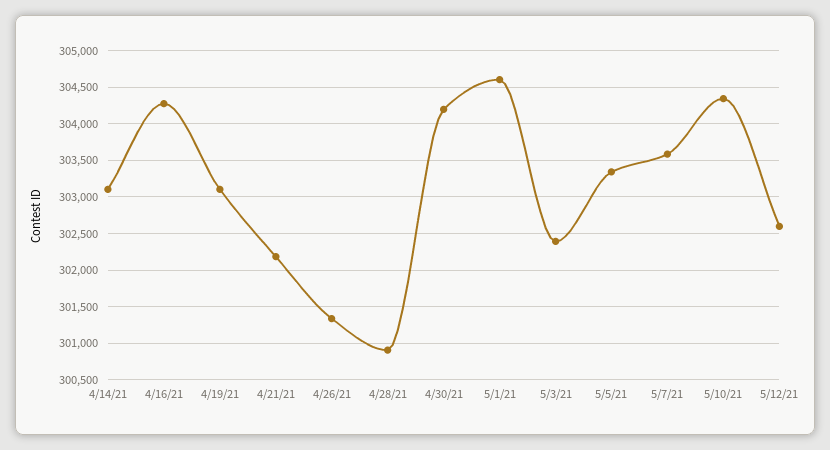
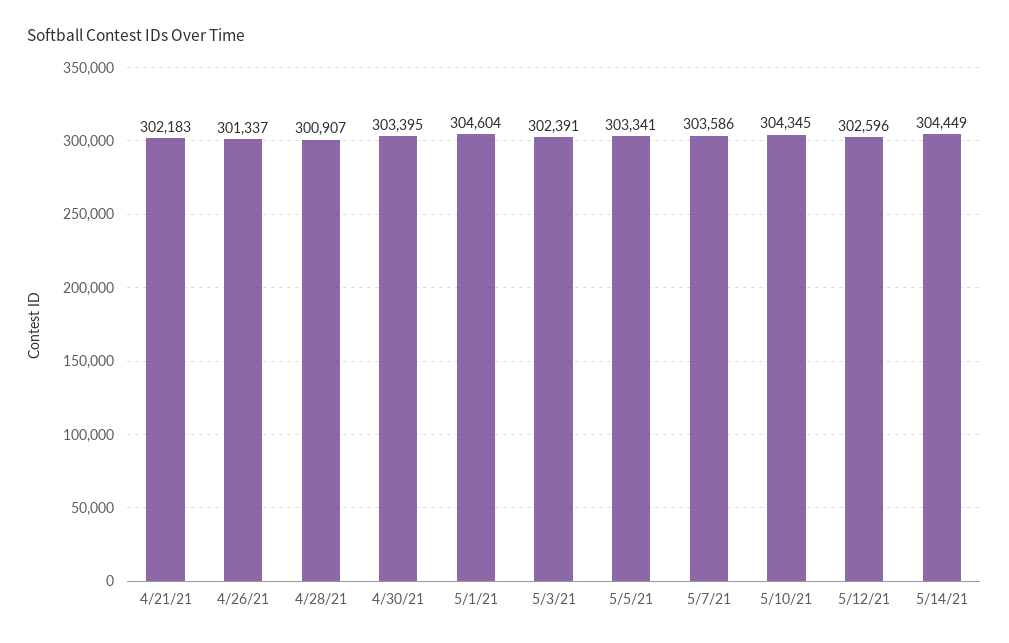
4/14/21: 303100 -> none
4/16/21: 304300 -> none
4/19/21: 303100 -> none
4/30/21: 304200 -> 303395
5/14/21: none -> 304449

